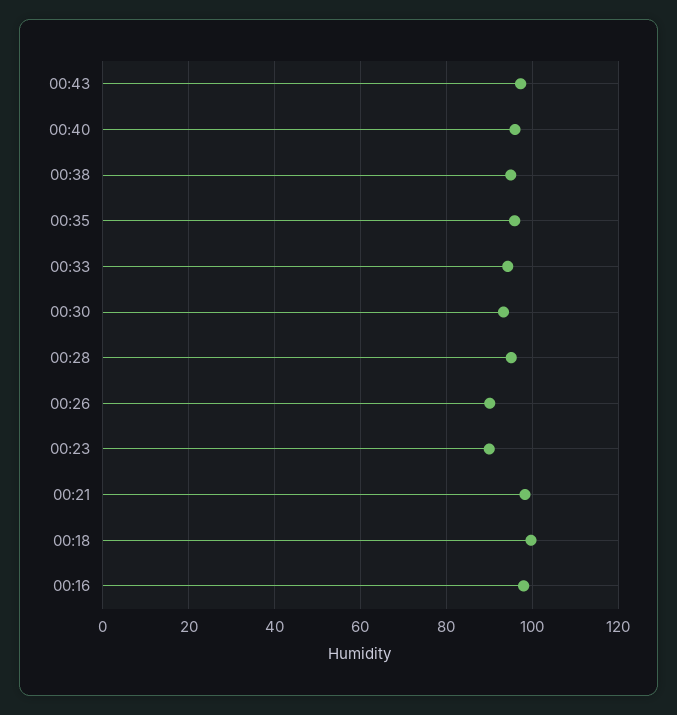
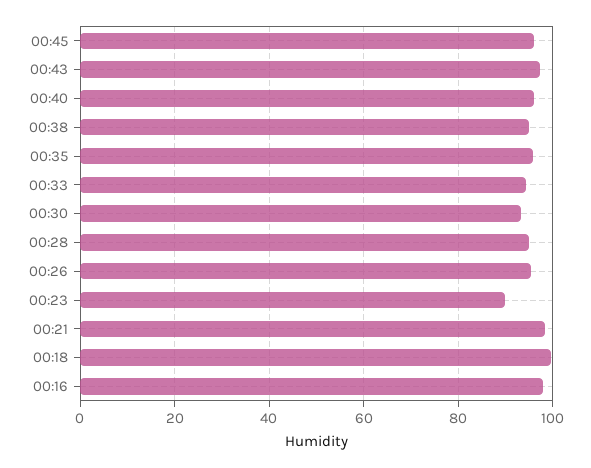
00:26: 90 -> 96
00:45: none -> 96

